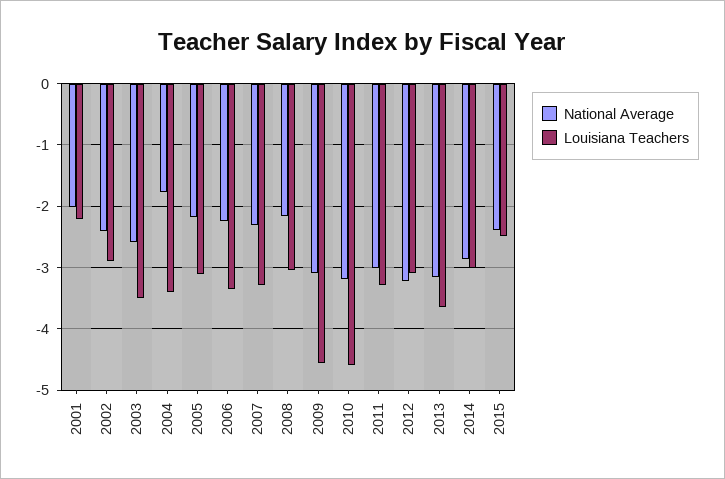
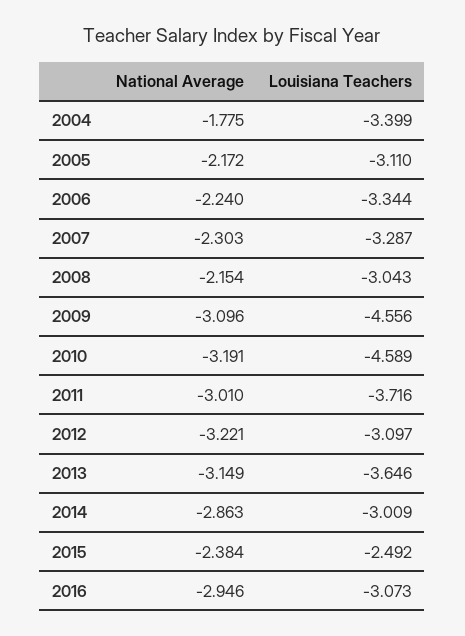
National Average, 2001: -2 -> none
Louisiana Teachers, 2001: -2.2 -> none
National Average, 2002: -2.4 -> none
Louisiana Teachers, 2002: -2.9 -> none
National Average, 2003: -2.6 -> none
Louisiana Teachers, 2003: -3.5 -> none
Louisiana Teachers, 2011: -3.3 -> -3.716
National Average, 2016: none -> -2.946
Louisiana Teachers, 2016: none -> -3.073

